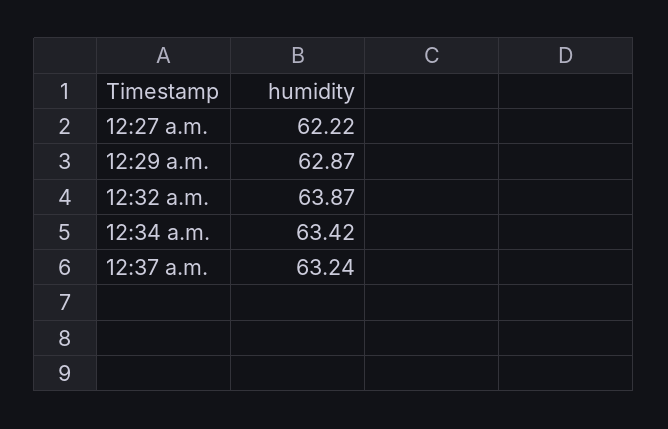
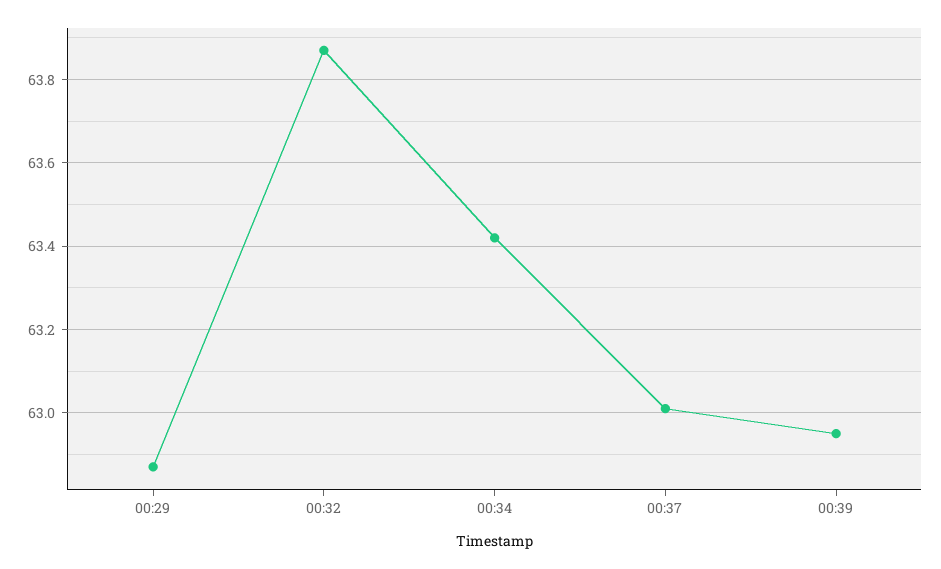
12:27 a.m.: 62.22 -> none
12:37 a.m.: 63.24 -> 63
00:39: none -> 62.95

